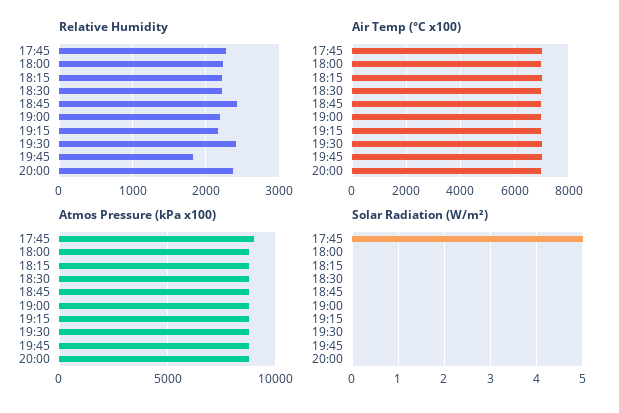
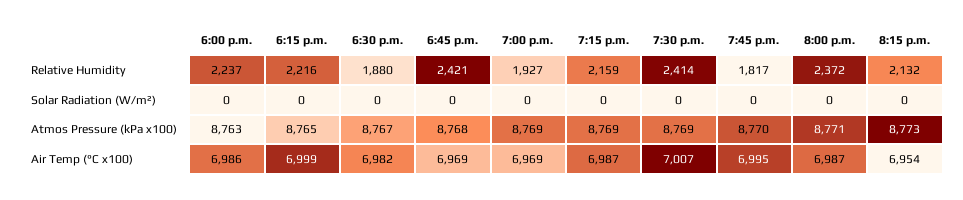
Relative Humidity, 17:45: 2300 -> none
Relative Humidity, 18:30: 2200 -> 1880
Relative Humidity, 19:00: 2200 -> 1927
Air Temp (°C x100), 17:45: 7000 -> none
Atmos Pressure (kPa x100), 17:45: 9000 -> none
Solar Radiation (W/m²), 17:45: 5 -> none
Relative Humidity, 8:15 p.m.: none -> 2132
Solar Radiation (W/m²), 8:15 p.m.: none -> 0
Atmos Pressure (kPa x100), 8:15 p.m.: none -> 8773
Air Temp (°C x100), 8:15 p.m.: none -> 6954

